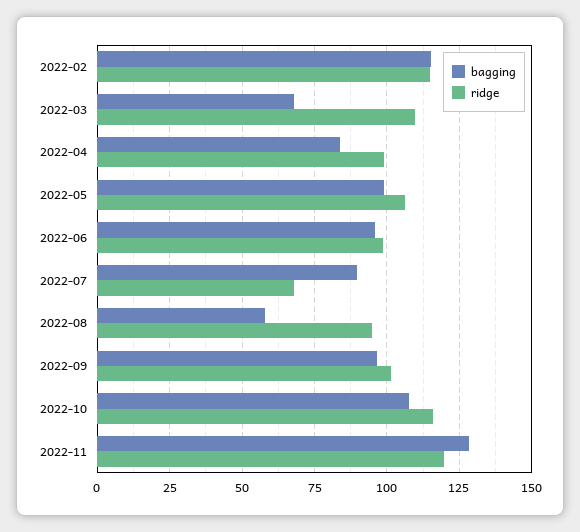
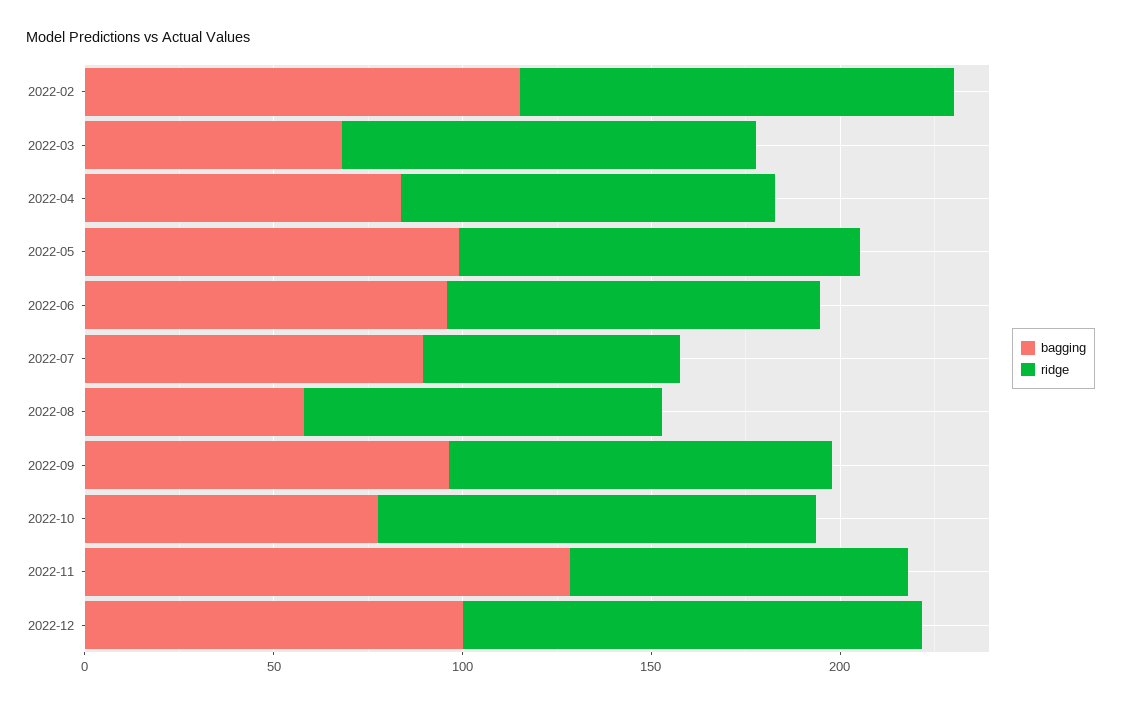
bagging, 2022-10: 107.5 -> 80
ridge, 2022-11: 120 -> 90
bagging, 2022-12: none -> 100
ridge, 2022-12: none -> 120

